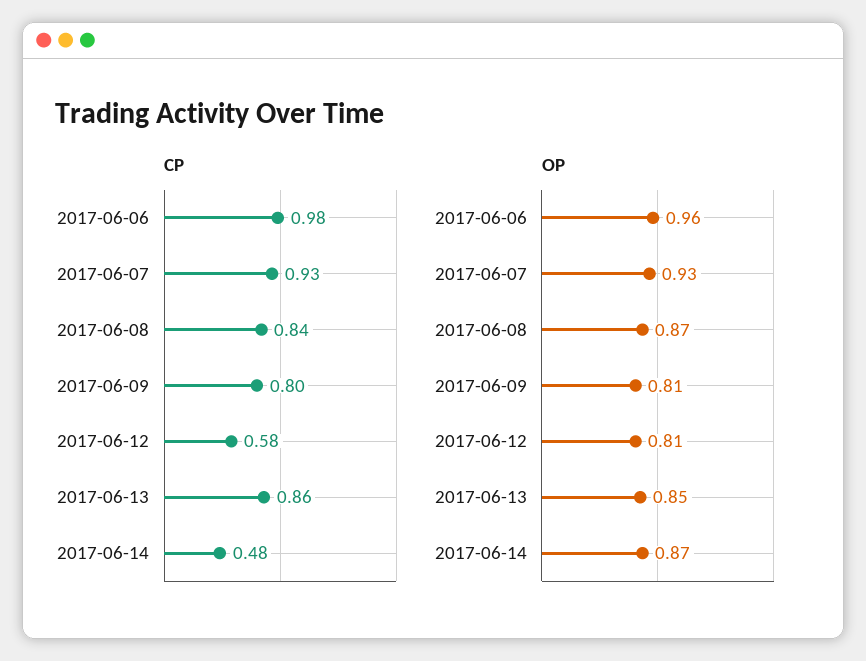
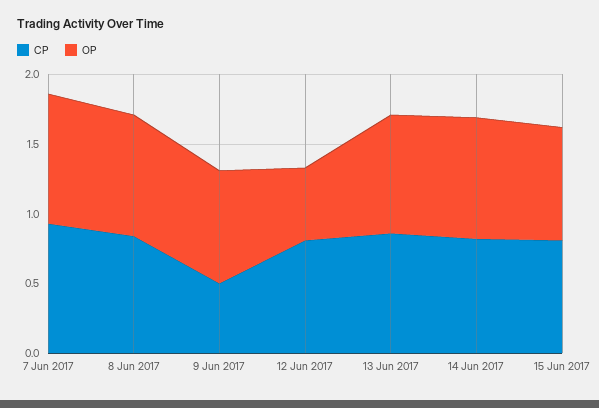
CP, 2017-06-06: 0.98 -> none
CP, 2017-06-09: 0.8 -> 0.5
CP, 2017-06-12: 0.58 -> 0.8
CP, 2017-06-14: 0.48 -> 0.8
OP, 2017-06-06: 0.96 -> none
OP, 2017-06-12: 0.81 -> 0.5
CP, 15 Jun 2017: none -> 0.8
OP, 15 Jun 2017: none -> 0.8

